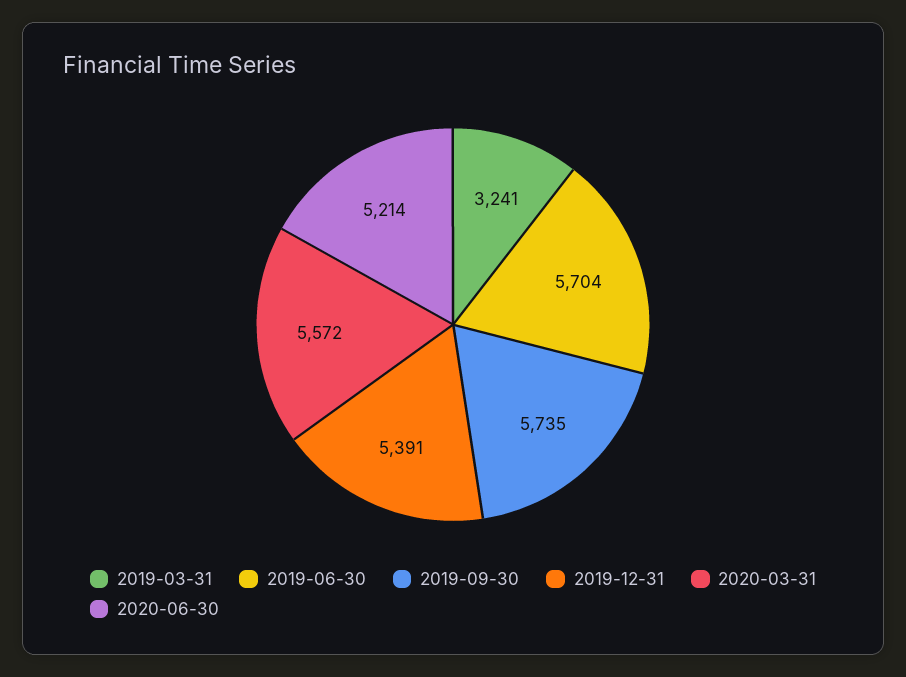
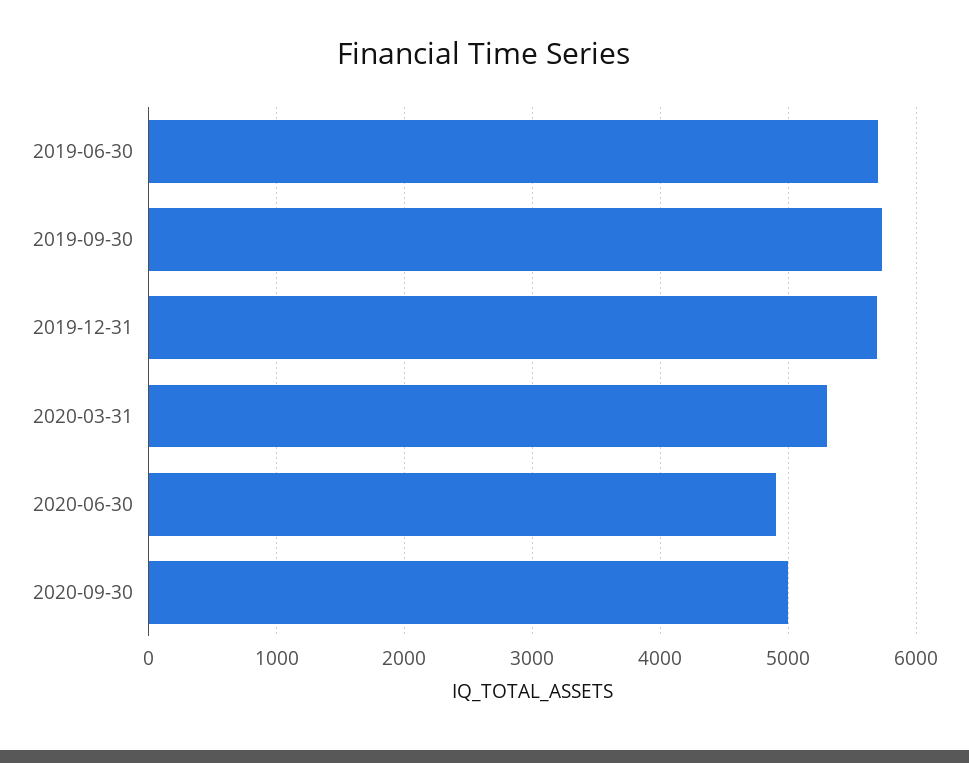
2019-03-31: 3241 -> none
2019-12-31: 5391 -> 5700
2020-03-31: 5572 -> 5300
2020-06-30: 5214 -> 4900
2020-09-30: none -> 5000

